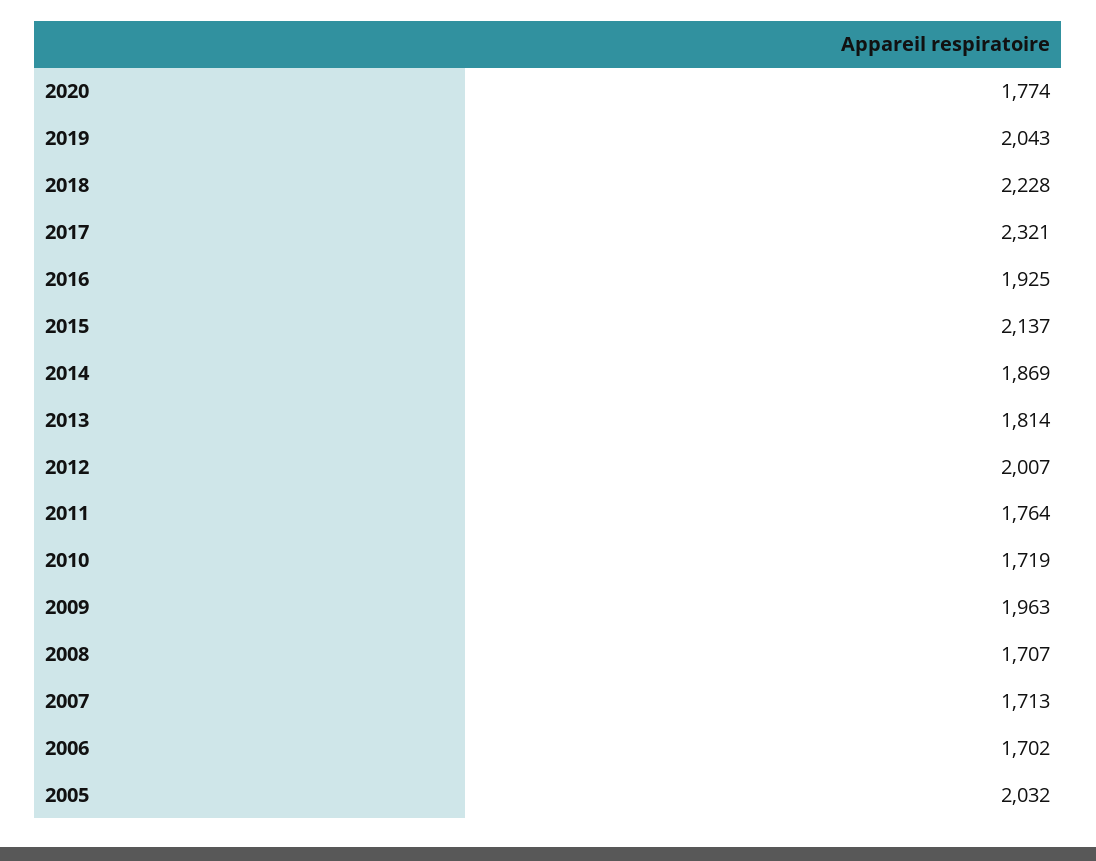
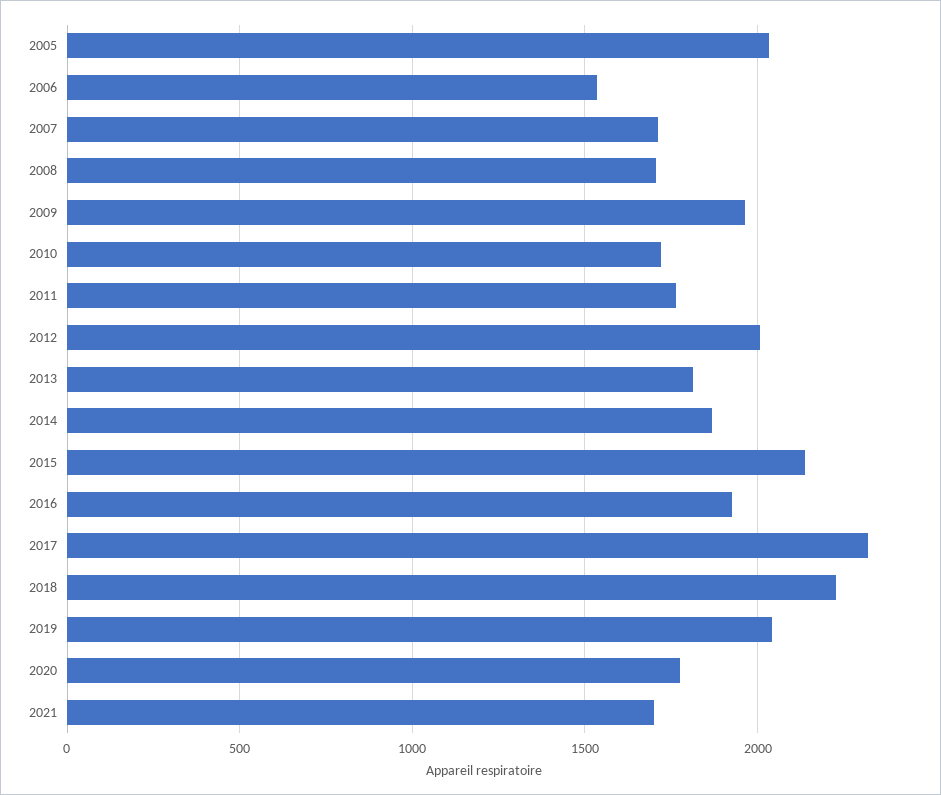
2006: 1702 -> 1550
2021: none -> 1700

